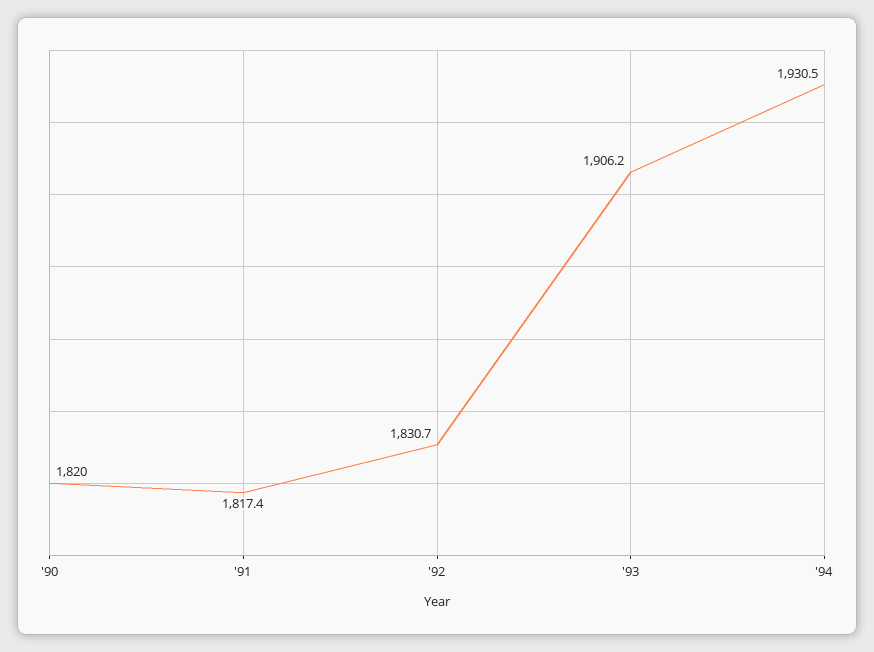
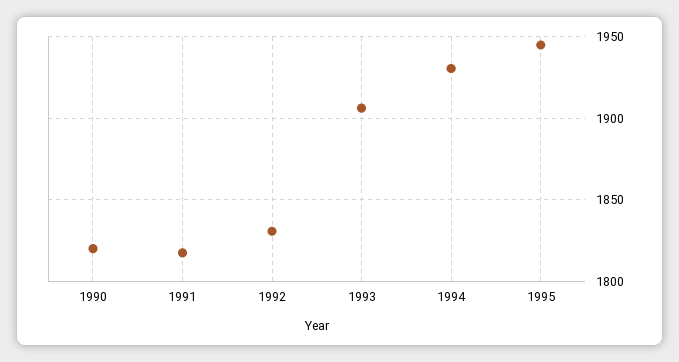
1995: none -> 1945

